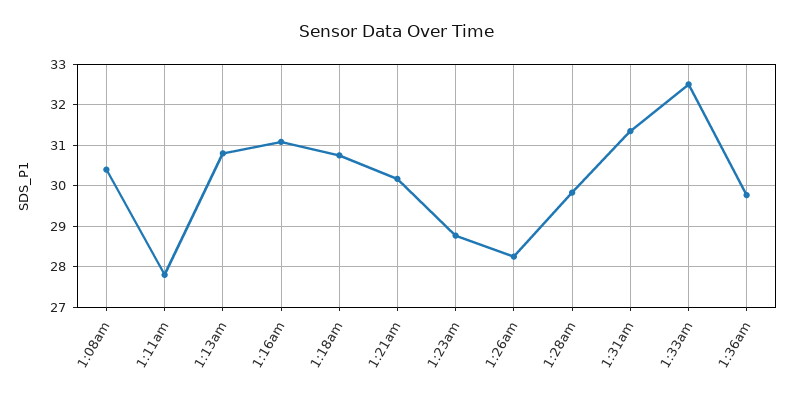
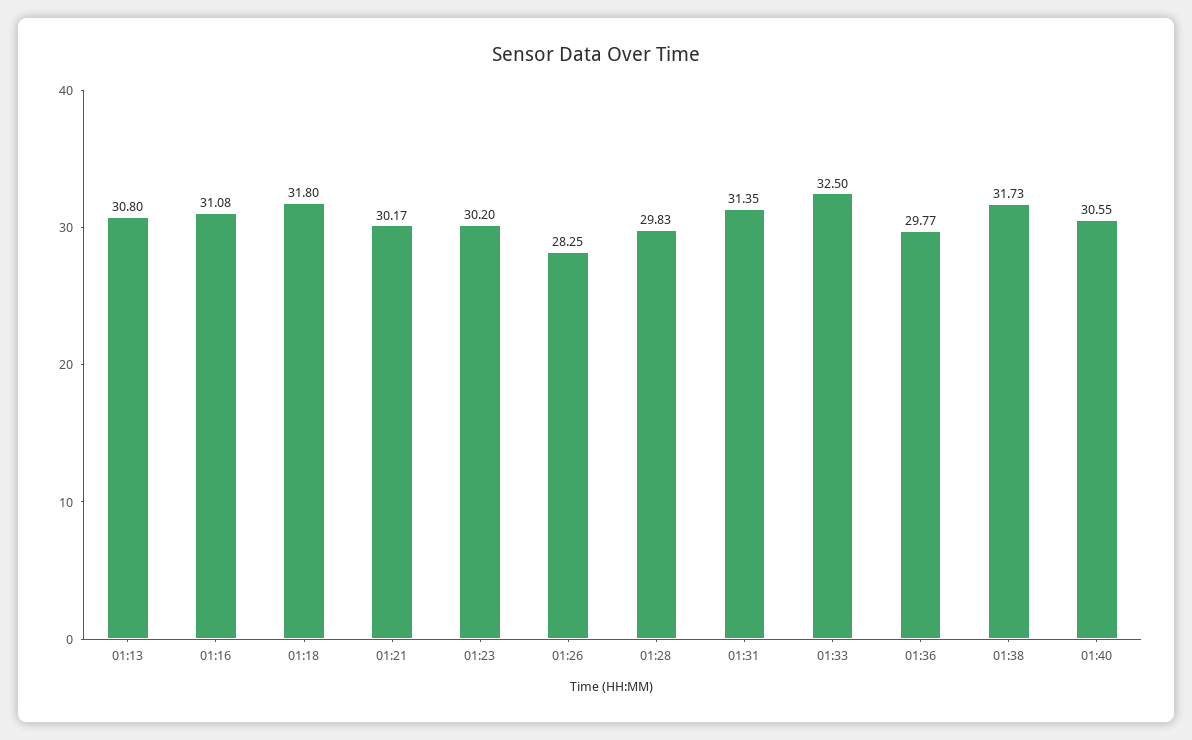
1:08am: 30.4 -> none
1:11am: 27.8 -> none
1:18am: 30.8 -> 31.8
1:23am: 28.8 -> 30.2
01:38: none -> 31.73
01:40: none -> 30.55

